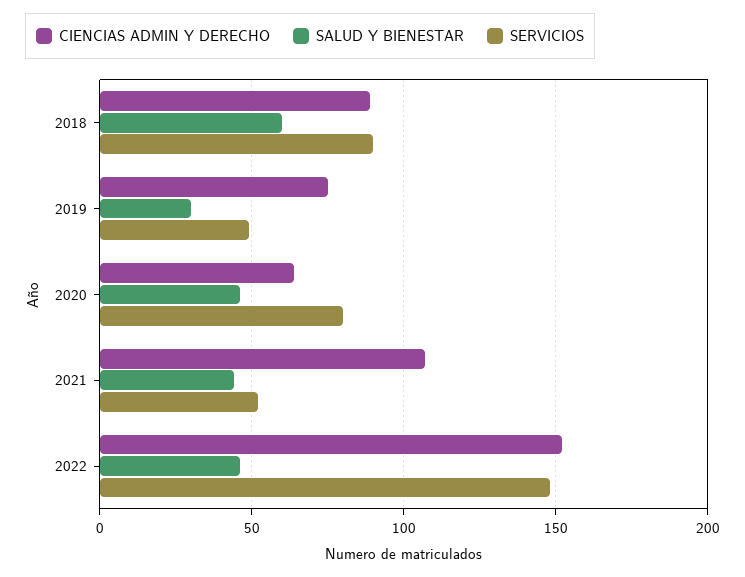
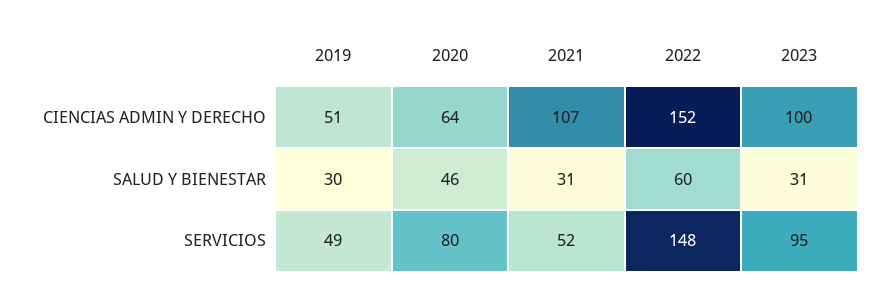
CIENCIAS ADMIN Y DERECHO, 2018: 90 -> none
SALUD Y BIENESTAR, 2018: 60 -> none
SERVICIOS, 2018: 90 -> none
CIENCIAS ADMIN Y DERECHO, 2019: 75 -> 51
SALUD Y BIENESTAR, 2021: 45 -> 31
SALUD Y BIENESTAR, 2022: 45 -> 60
CIENCIAS ADMIN Y DERECHO, 2023: none -> 100
SALUD Y BIENESTAR, 2023: none -> 31
SERVICIOS, 2023: none -> 95

